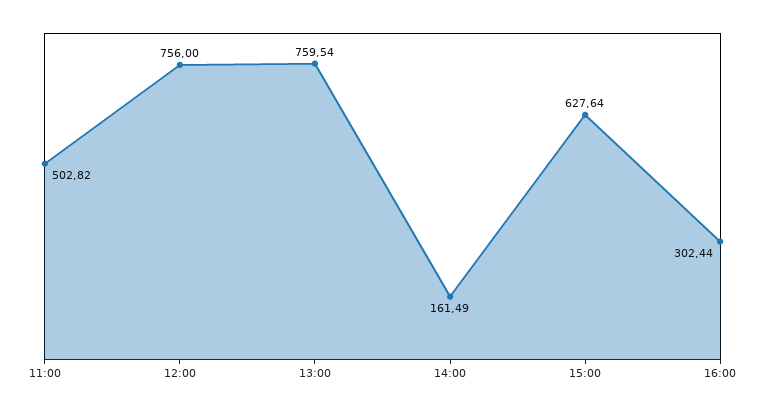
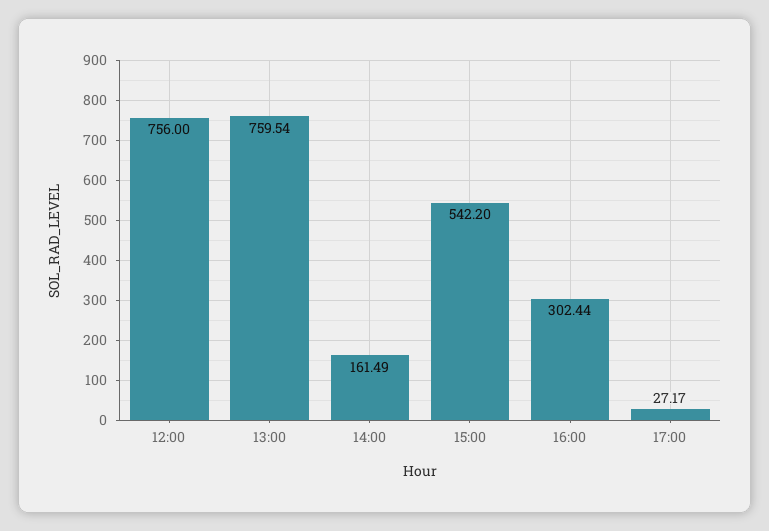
11:00: 502.82 -> none
15:00: 627.64 -> 542.2
17:00: none -> 27.17

